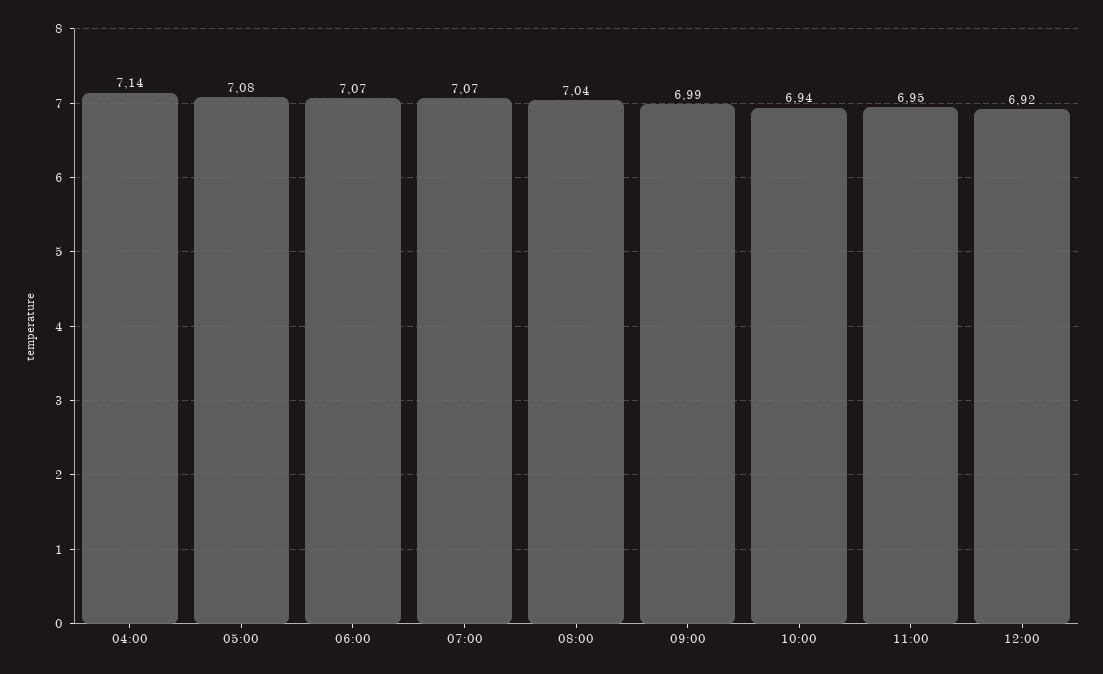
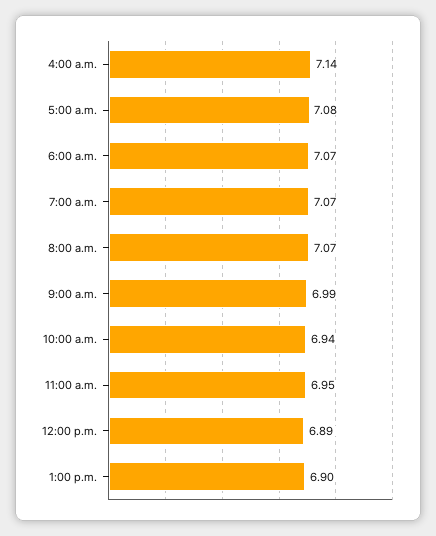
08:00: 7.04 -> 7.07
12:00: 6.92 -> 6.89
1:00 p.m.: none -> 6.9

